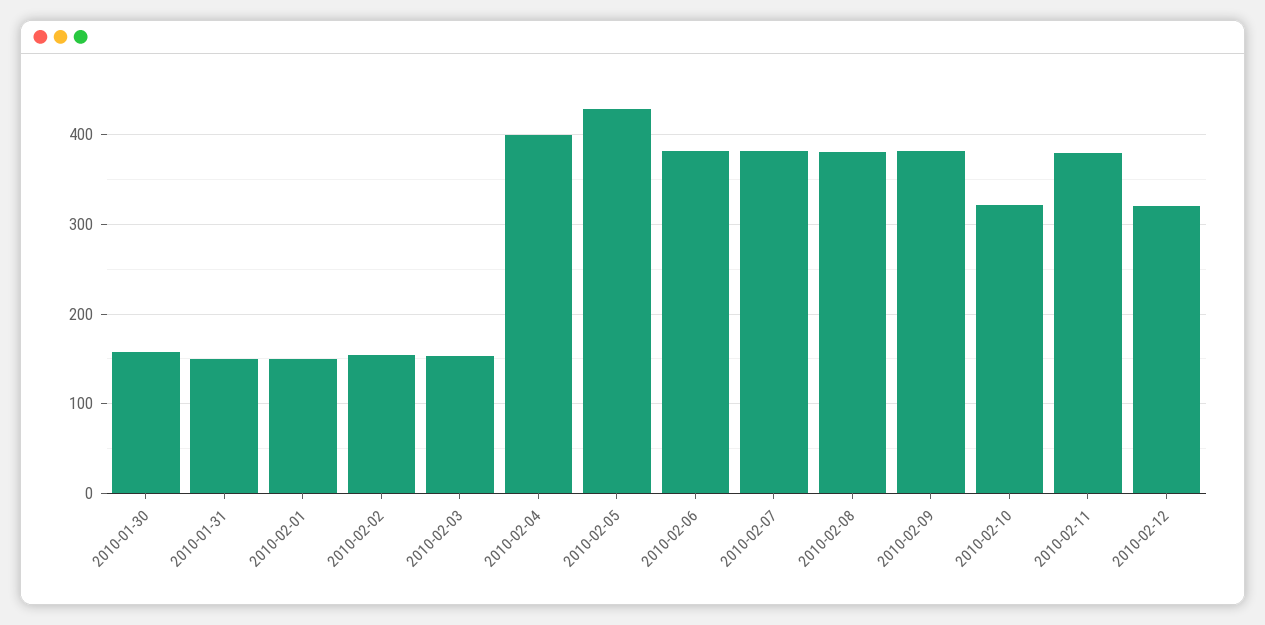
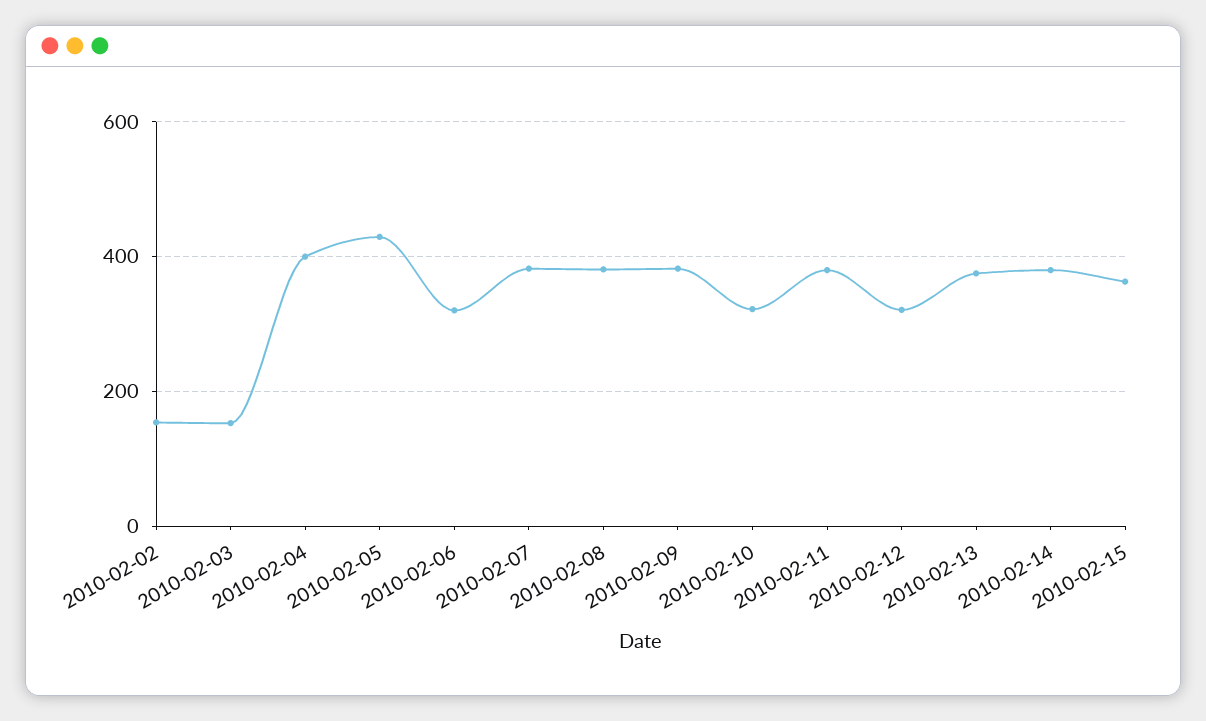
2010-01-30: 160 -> none
2010-01-31: 150 -> none
2010-02-01: 150 -> none
2010-02-06: 380 -> 320
2010-02-13: none -> 380
2010-02-14: none -> 380
2010-02-15: none -> 360

